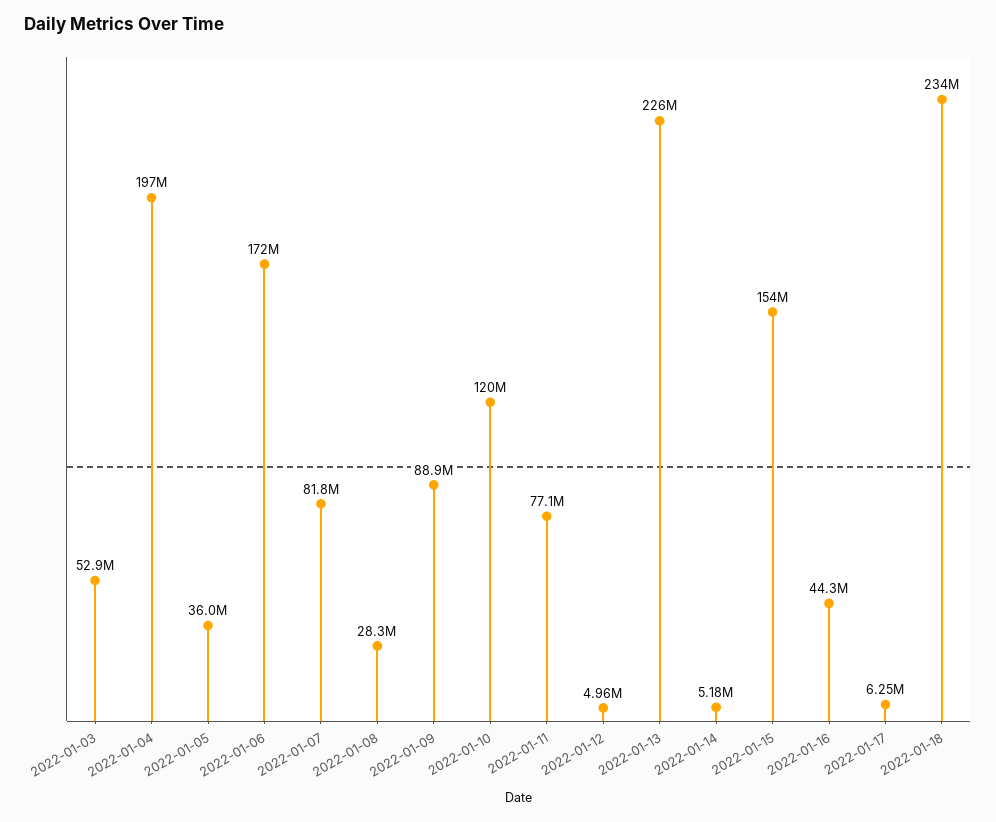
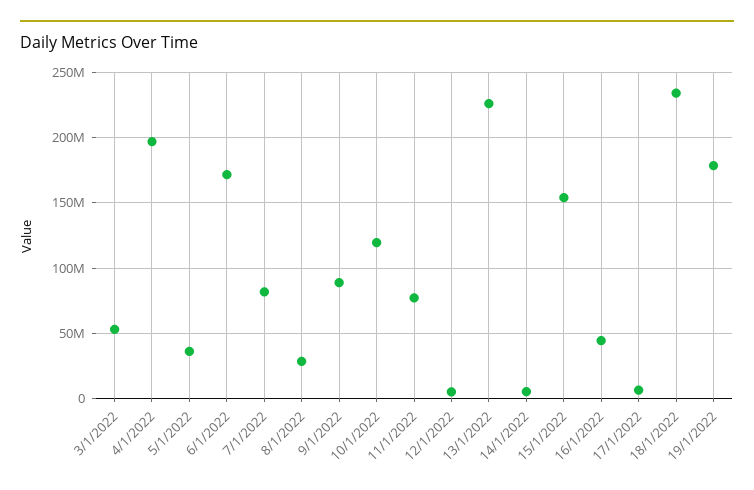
19/1/2022: none -> 180000000

